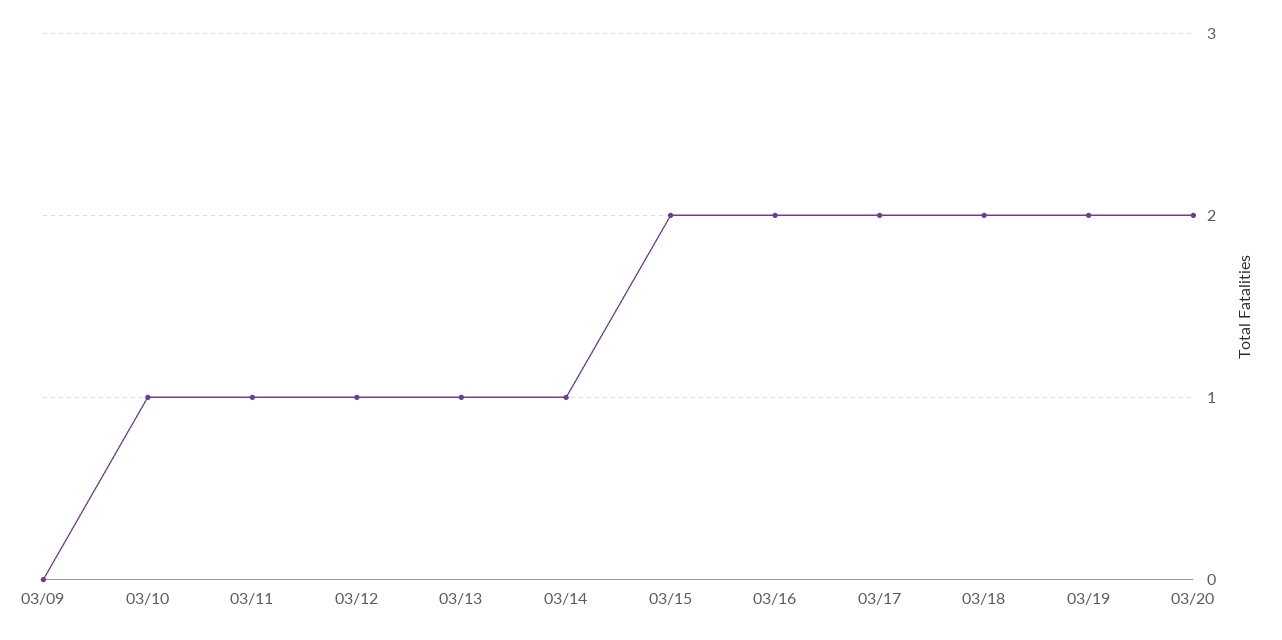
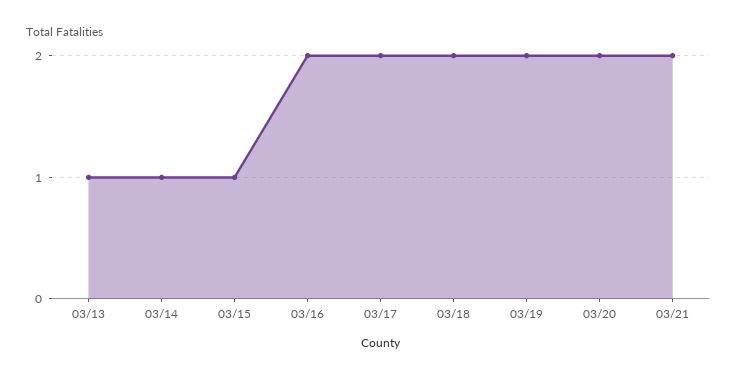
03/09: 0 -> none
03/10: 1 -> none
03/11: 1 -> none
03/12: 1 -> none
03/15: 2 -> 1
03/21: none -> 2

